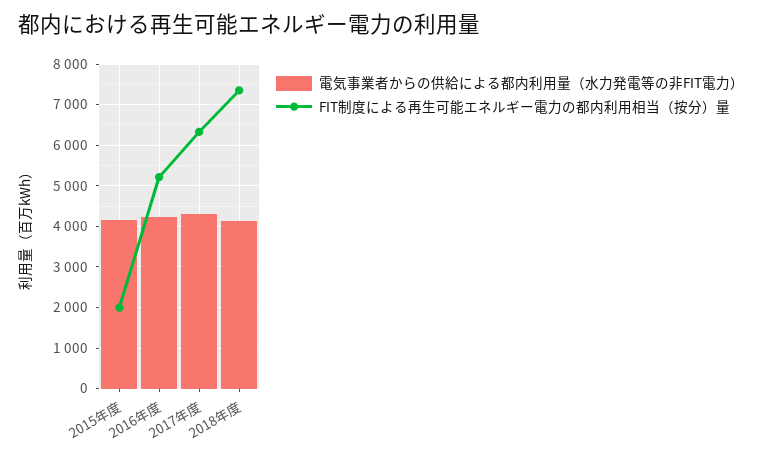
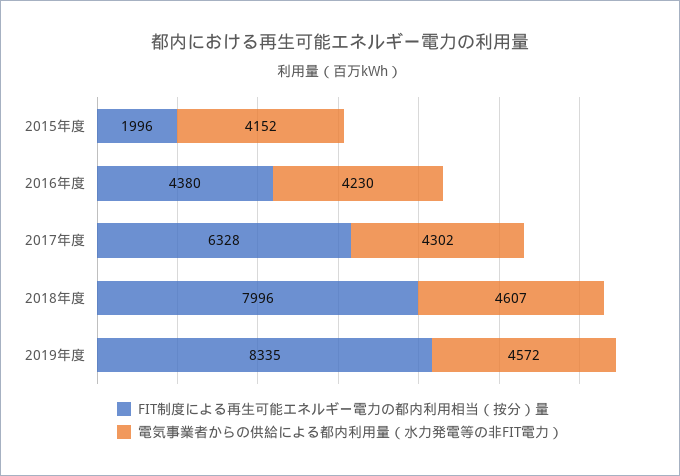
FIT制度による再生可能エネルギー電力の都内利用相当（按分）量, 2016年度: 5200 -> 4380
電気事業者からの供給による都内利用量（水力発電等の非FIT電力）, 2018年度: 4200 -> 4607
FIT制度による再生可能エネルギー電力の都内利用相当（按分）量, 2018年度: 7400 -> 7996
FIT制度による再生可能エネルギー電力の都内利用相当（按分）量, 2019年度: none -> 8335
電気事業者からの供給による都内利用量（水力発電等の非FIT電力）, 2019年度: none -> 4572

